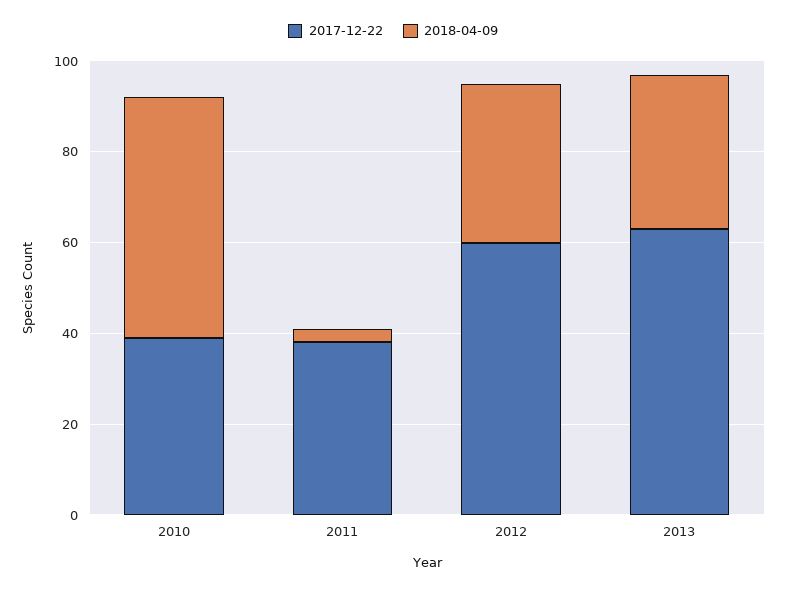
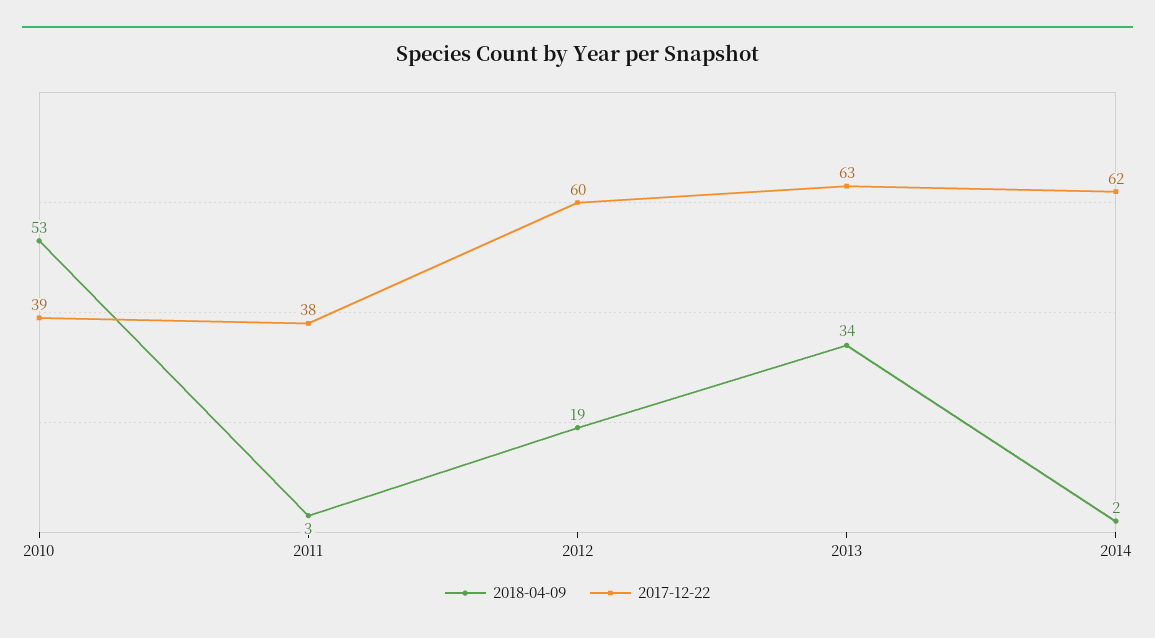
2018-04-09, 2012: 35 -> 19
2018-04-09, 2014: none -> 2
2017-12-22, 2014: none -> 62

